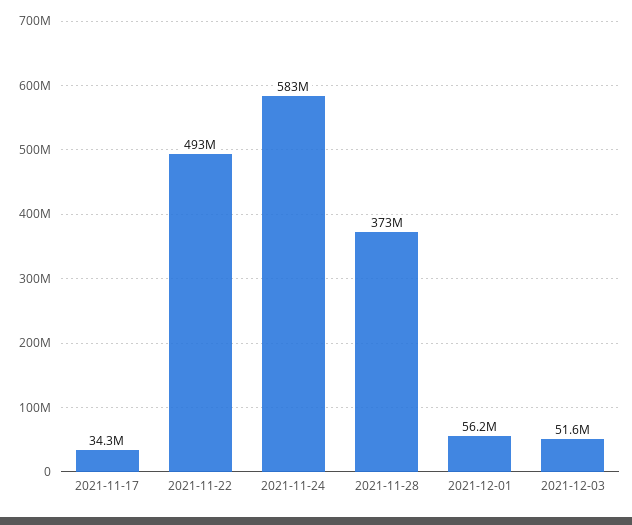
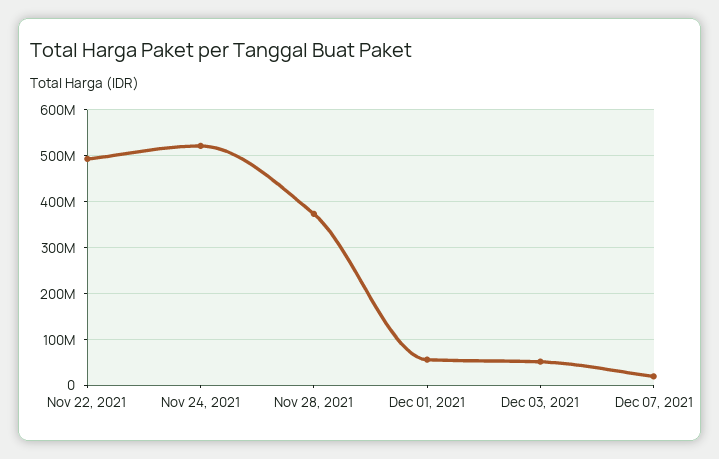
2021-11-17: 34300000 -> none
2021-11-24: 583000000 -> 520000000
Dec 07, 2021: none -> 20000000

